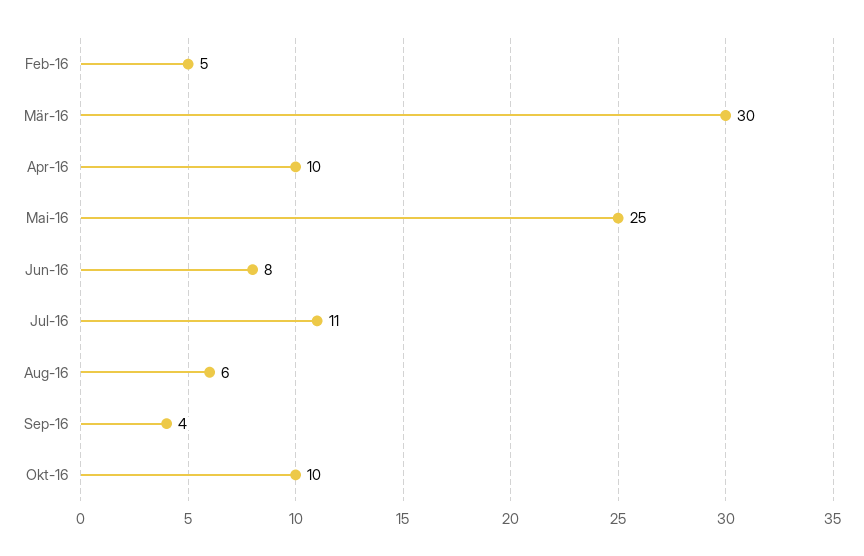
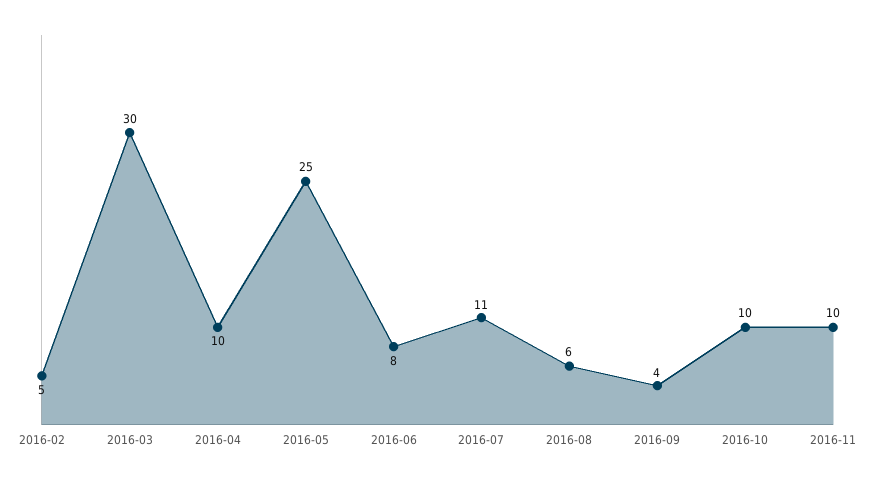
2016-11: none -> 10

